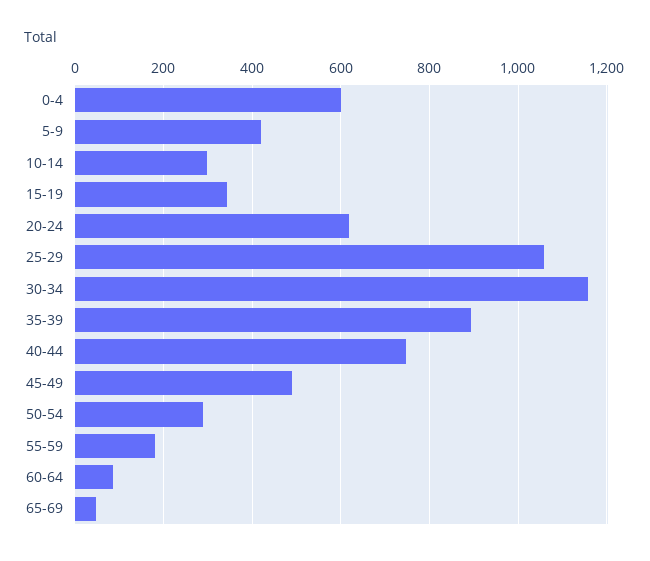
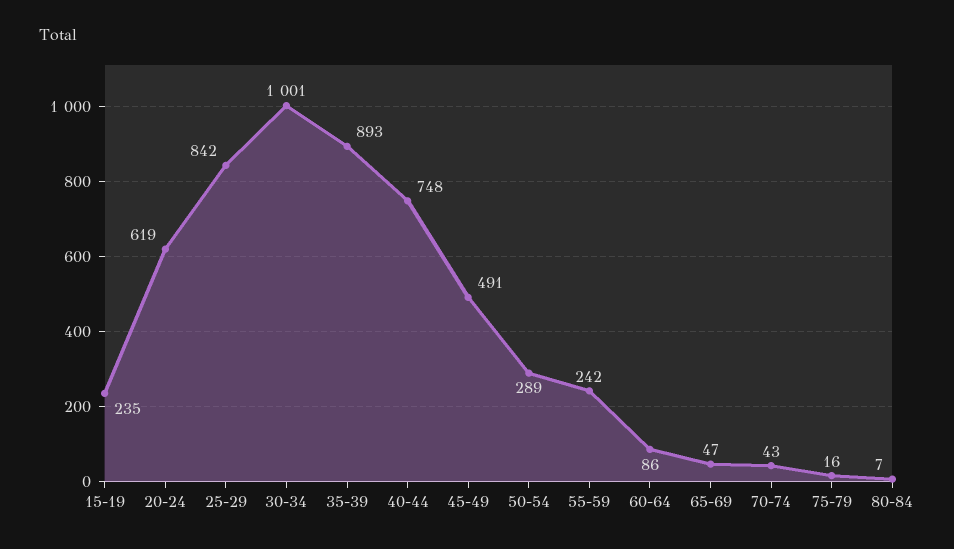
0-4: 600 -> none
5-9: 420 -> none
10-14: 300 -> none
15-19: 340 -> 235
25-29: 1060 -> 842
30-34: 1160 -> 1001
55-59: 180 -> 242
70-74: none -> 43
75-79: none -> 16
80-84: none -> 7

